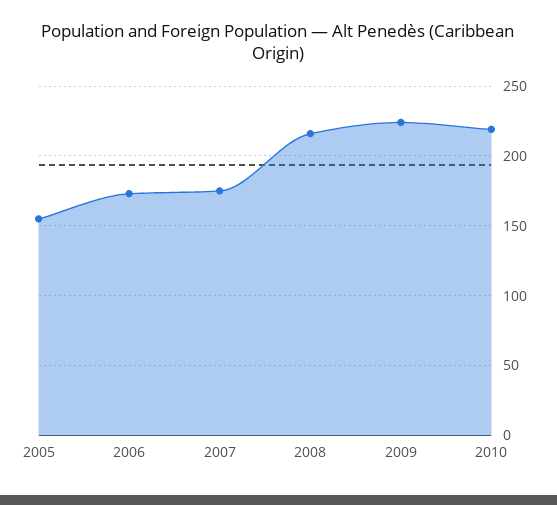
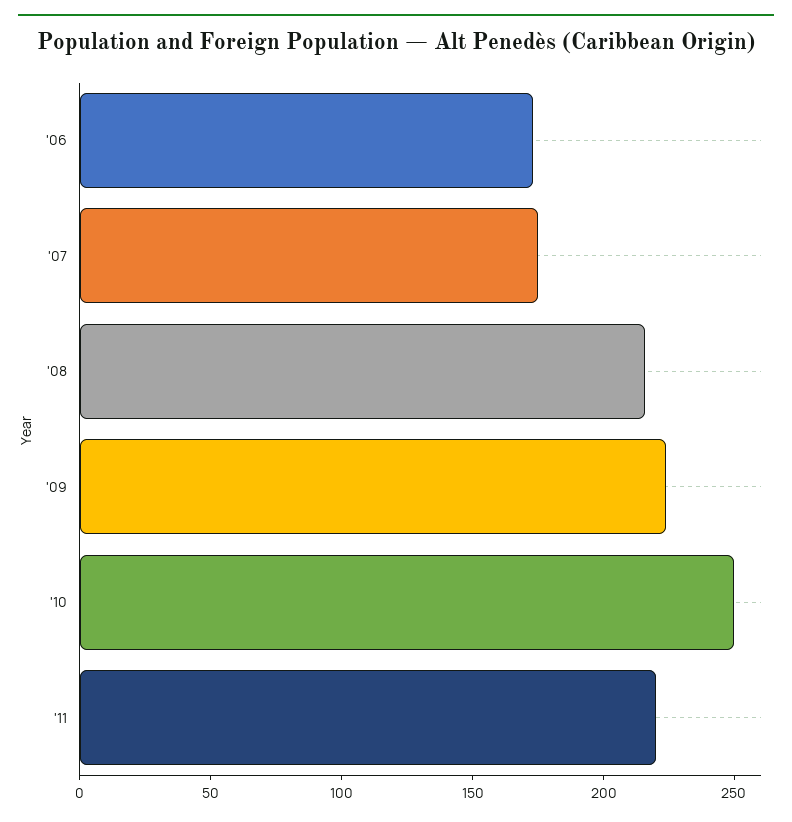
2005: 155 -> none
2010: 220 -> 250
'11: none -> 220

